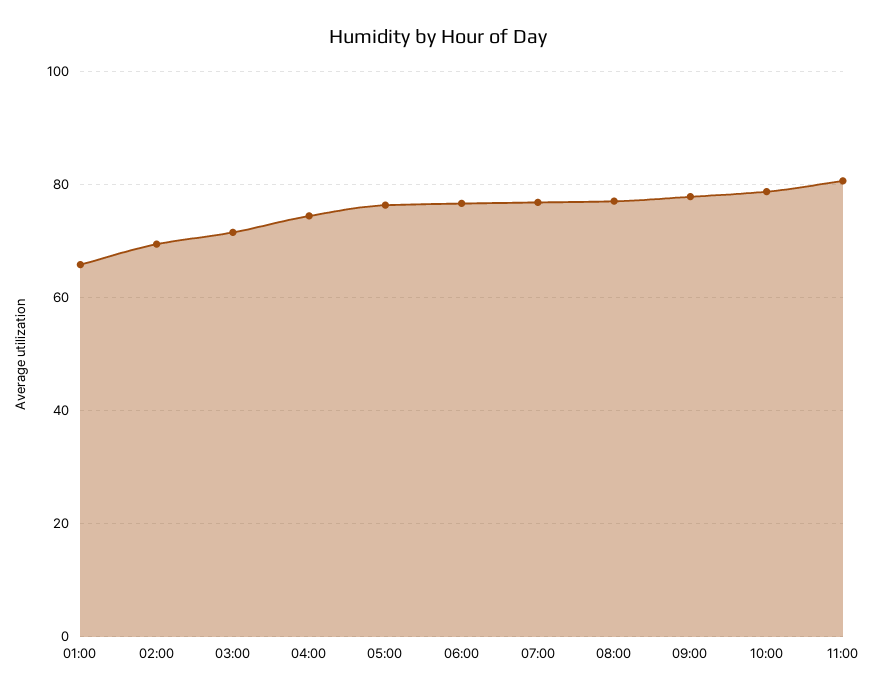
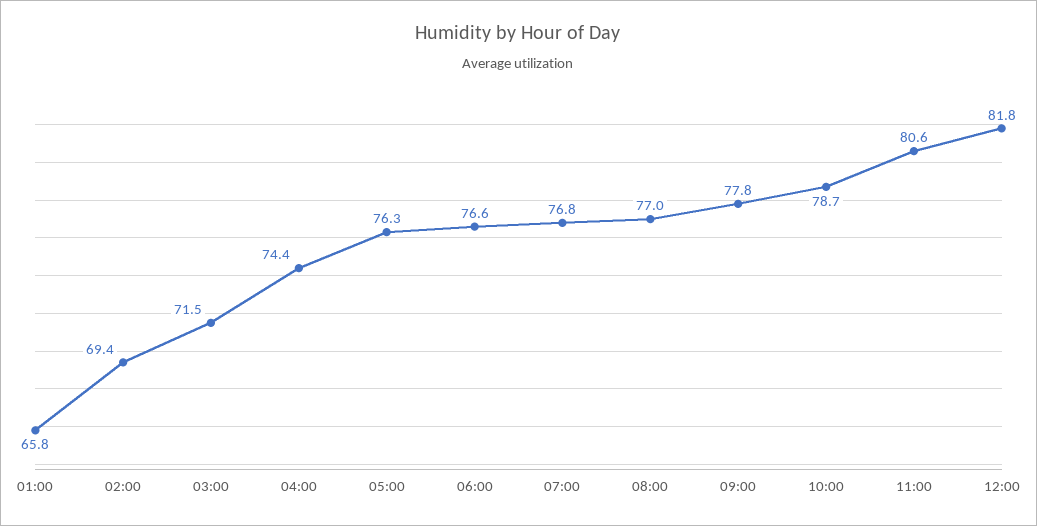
12:00: none -> 81.8

